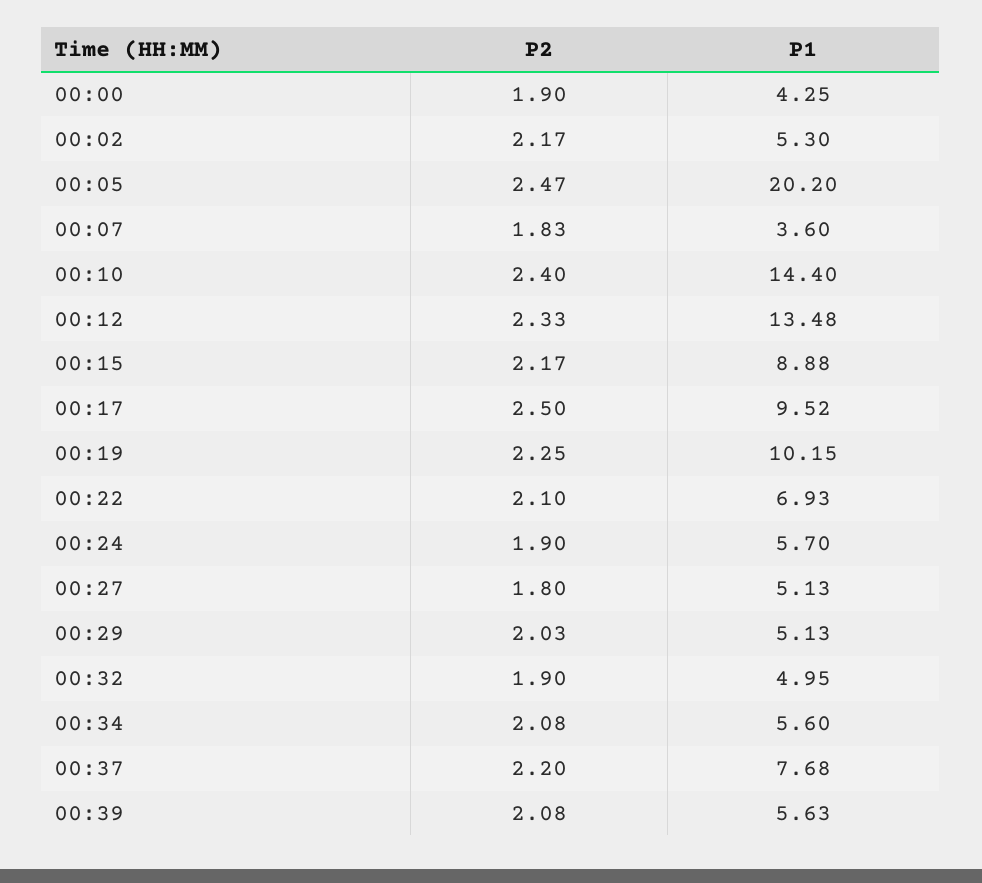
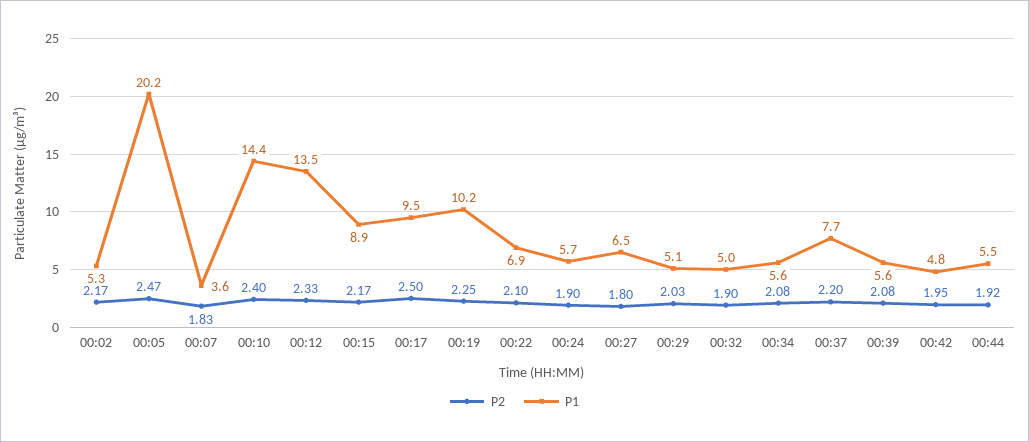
P2, 00:00: 1.9 -> none
P1, 00:00: 4.25 -> none
P1, 00:27: 5.13 -> 6.5
P2, 00:42: none -> 1.95
P1, 00:42: none -> 4.8
P2, 00:44: none -> 1.92
P1, 00:44: none -> 5.5

